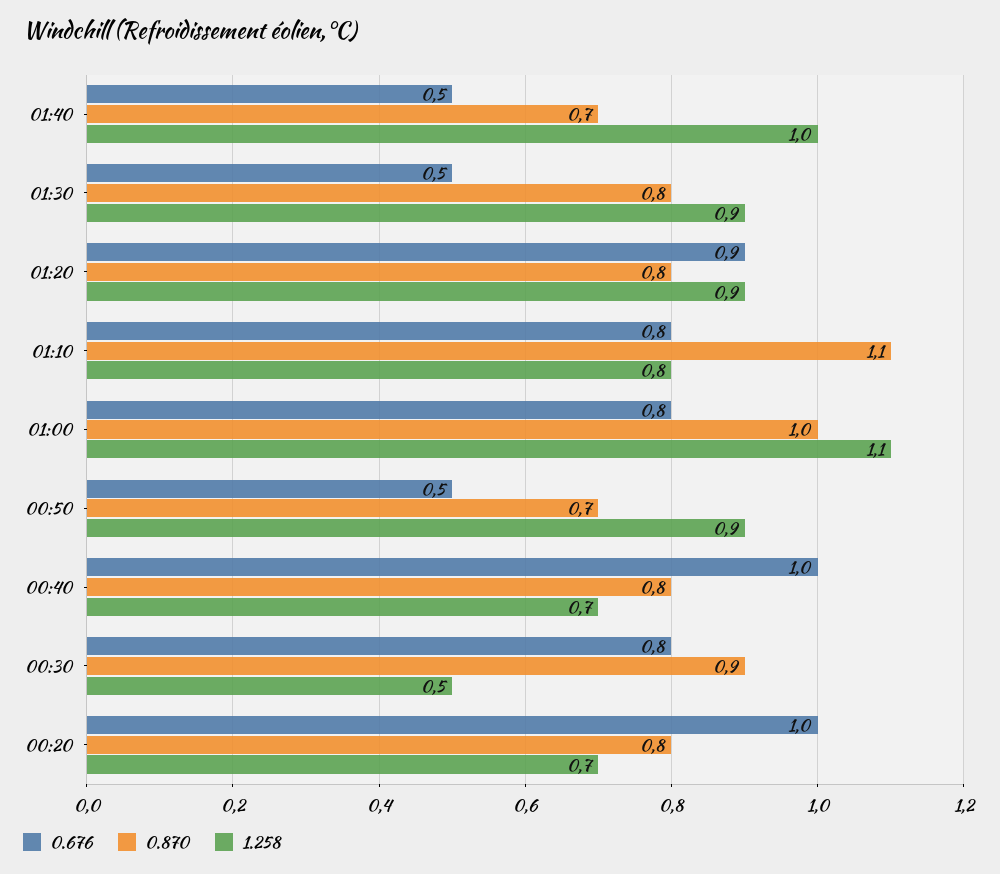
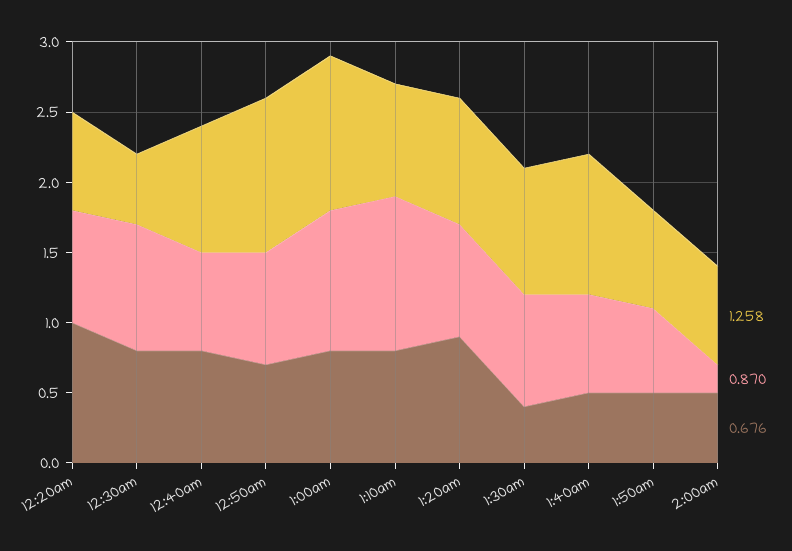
0.676, 01:30: 0.5 -> 0.4
0.676, 00:50: 0.5 -> 0.7
0.870, 00:50: 0.7 -> 0.8
1.258, 00:50: 0.9 -> 1.1
0.676, 00:40: 1 -> 0.8
0.870, 00:40: 0.8 -> 0.7
1.258, 00:40: 0.7 -> 0.9
1.258, 1:50am: none -> 0.7
0.870, 1:50am: none -> 0.6
0.676, 1:50am: none -> 0.5
1.258, 2:00am: none -> 0.7
0.870, 2:00am: none -> 0.2
0.676, 2:00am: none -> 0.5

